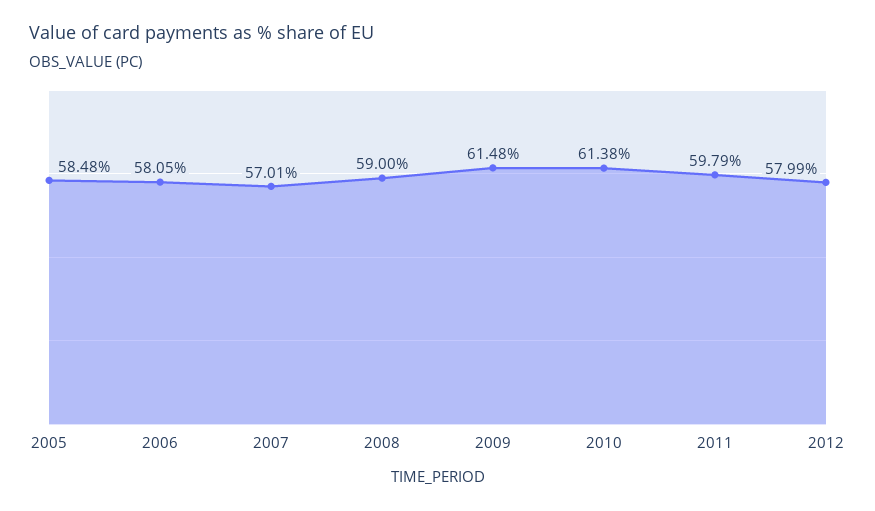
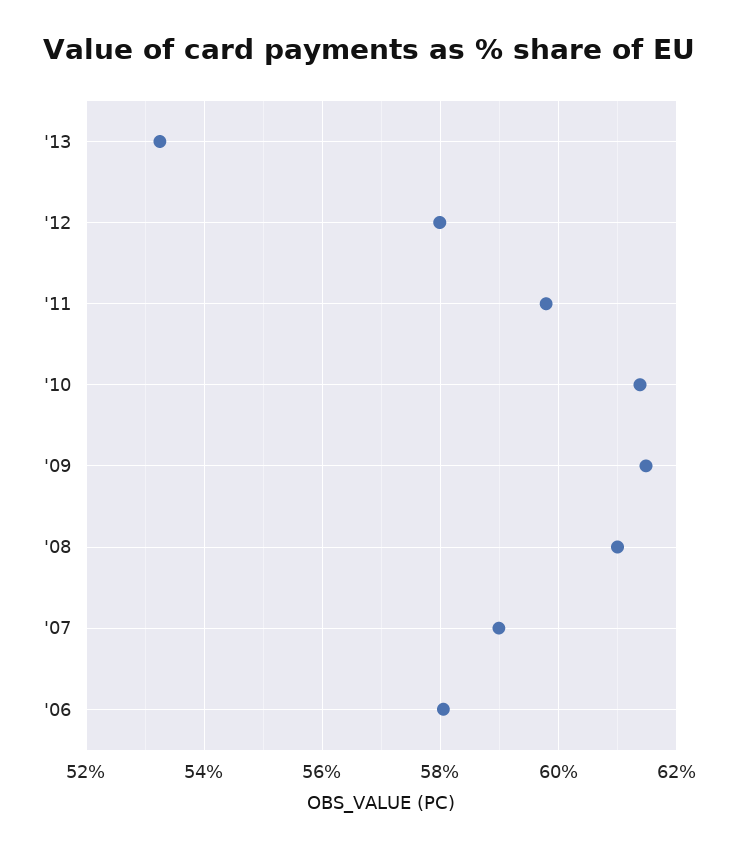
2005: 58.48 -> none
2007: 57.01 -> 59
2008: 59 -> 61
'13: none -> 53.2

